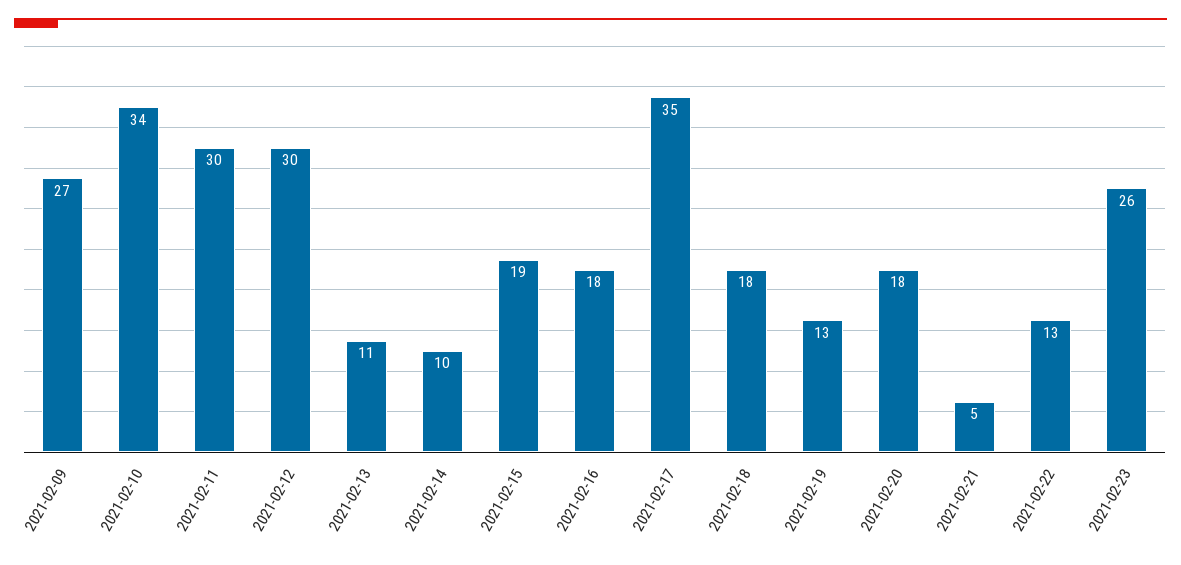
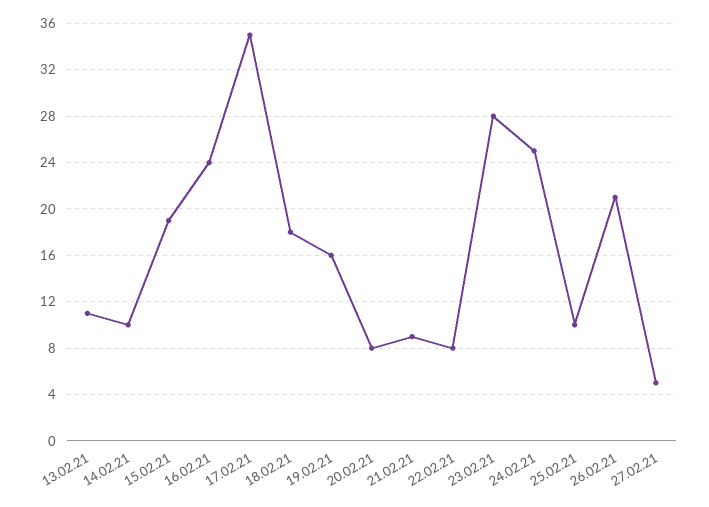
2021-02-09: 27 -> none
2021-02-10: 34 -> none
2021-02-11: 30 -> none
2021-02-12: 30 -> none
2021-02-16: 18 -> 24
2021-02-19: 13 -> 16
2021-02-20: 18 -> 8
2021-02-21: 5 -> 9
2021-02-22: 13 -> 8
2021-02-23: 26 -> 28
24.02.21: none -> 25
25.02.21: none -> 10
26.02.21: none -> 21
27.02.21: none -> 5

